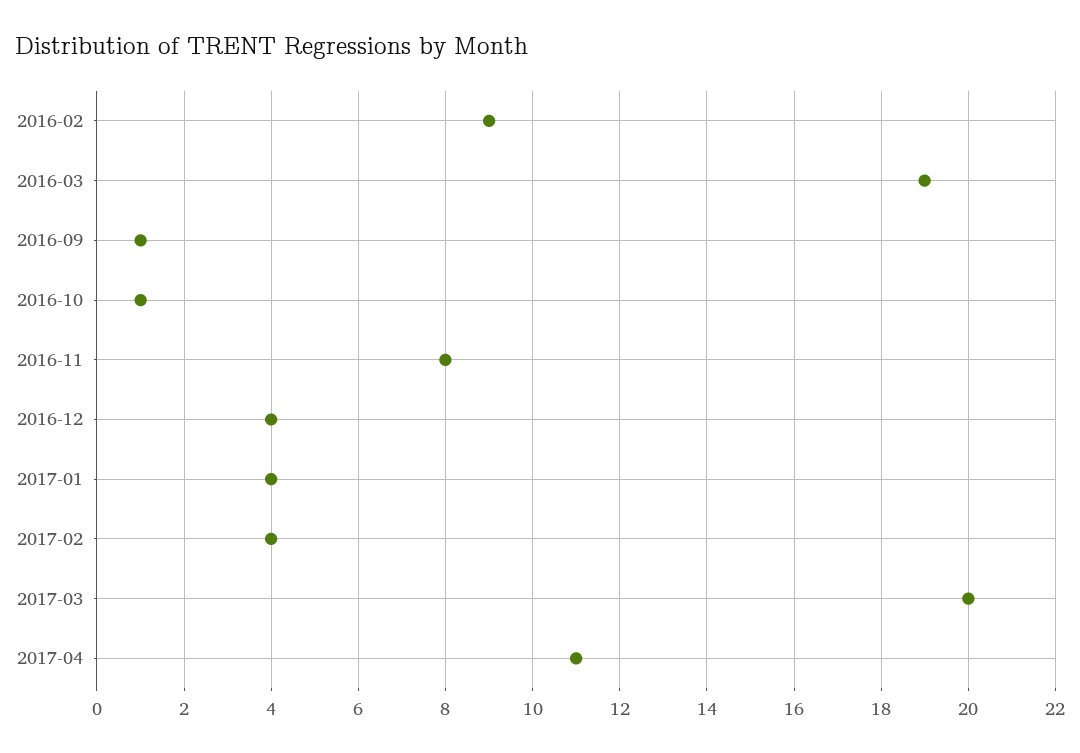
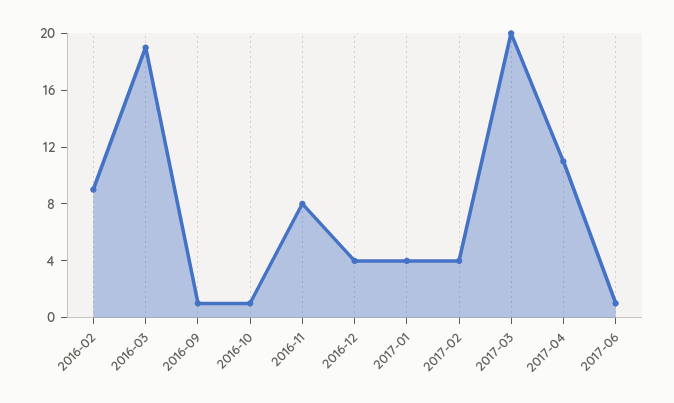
2017-06: none -> 1

